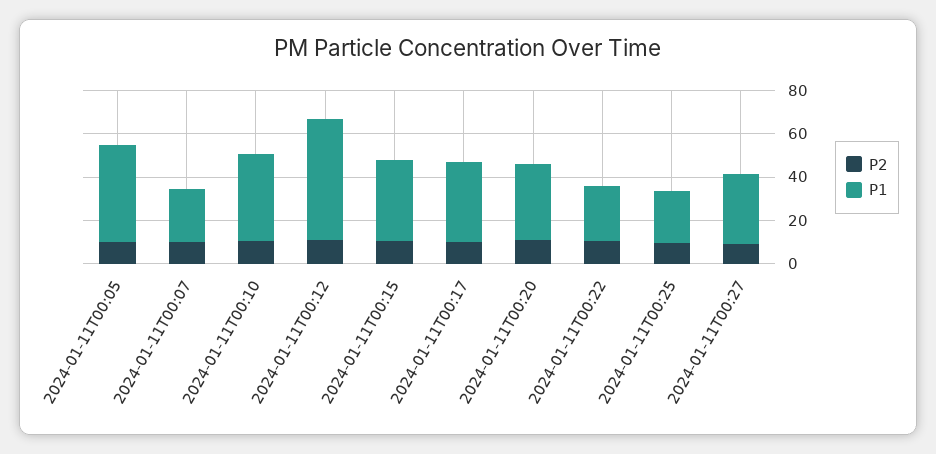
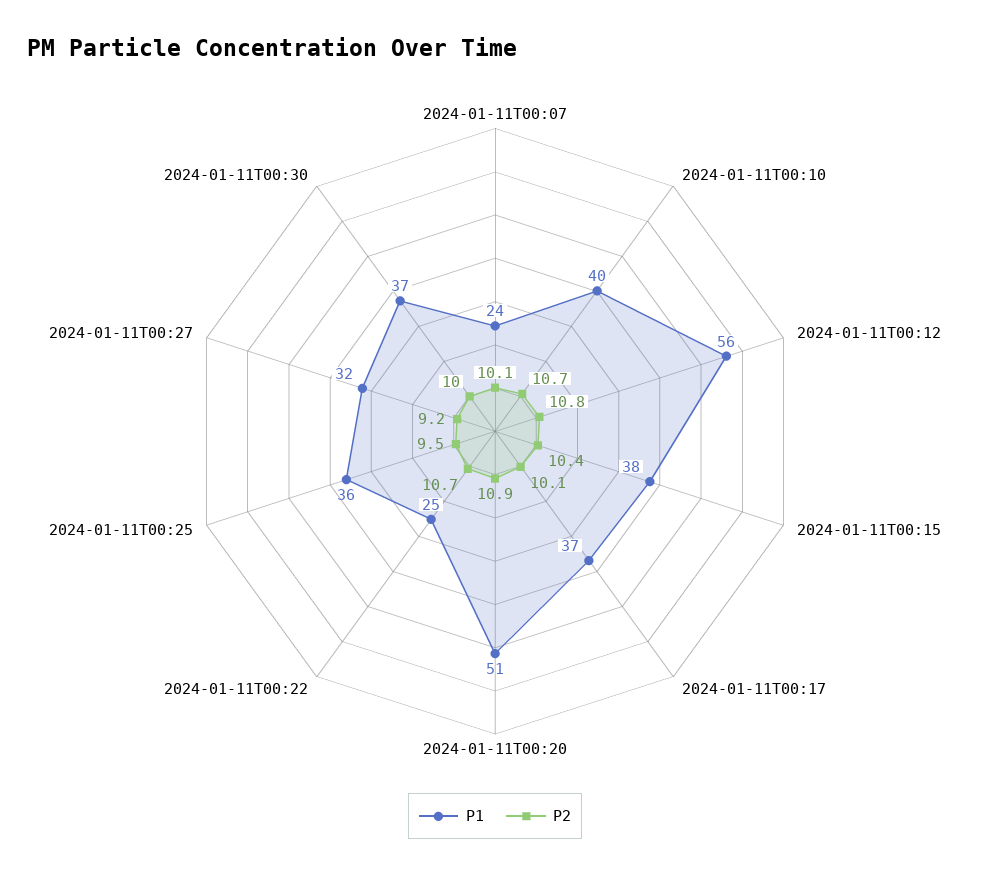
P2, 2024-01-11T00:05: 10 -> none
P1, 2024-01-11T00:05: 45 -> none
P1, 2024-01-11T00:20: 35 -> 51
P1, 2024-01-11T00:25: 25 -> 36
P1, 2024-01-11T00:30: none -> 37
P2, 2024-01-11T00:30: none -> 10

